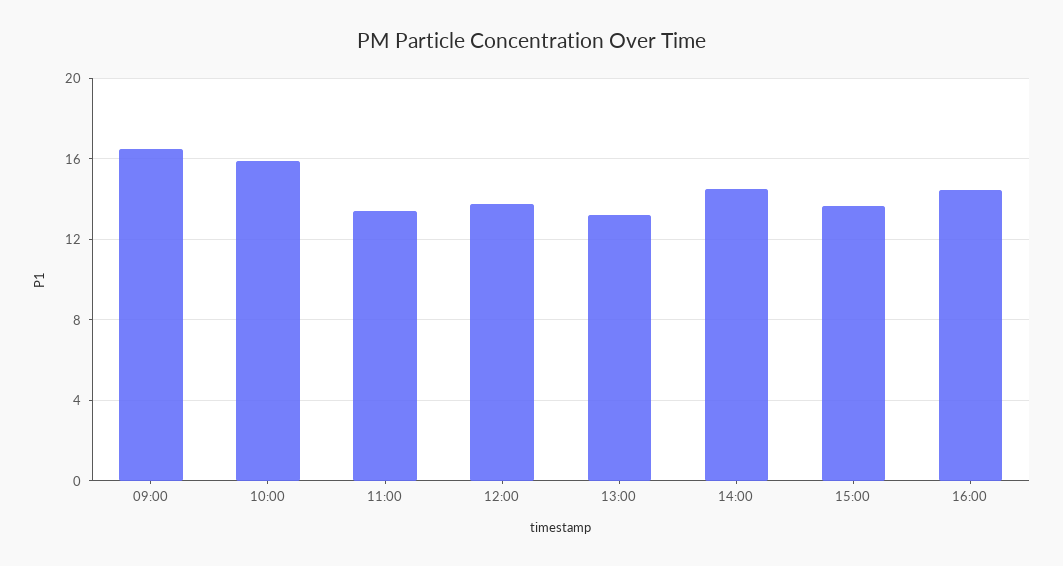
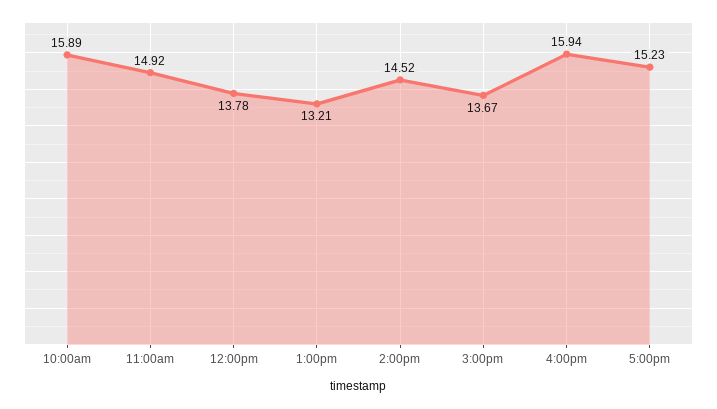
09:00: 16.5 -> none
11:00: 13.5 -> 14.92
16:00: 14.5 -> 15.94
5:00pm: none -> 15.23

